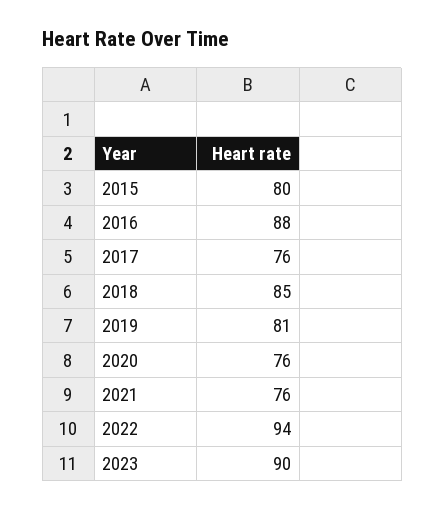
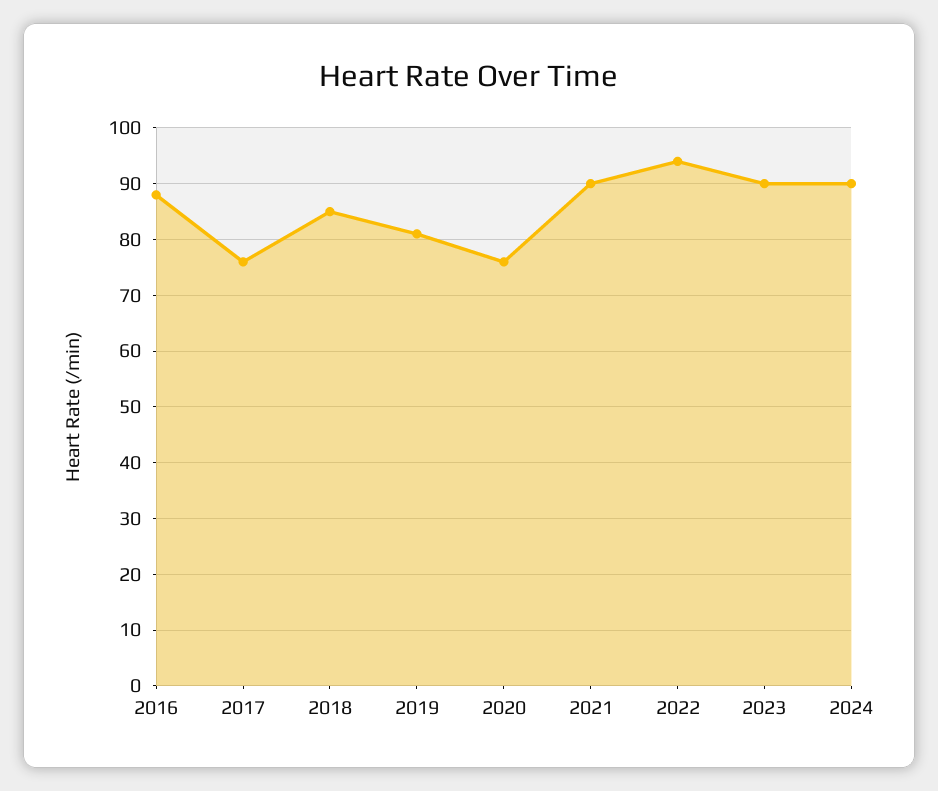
2015: 80 -> none
2021: 76 -> 90
2024: none -> 90

